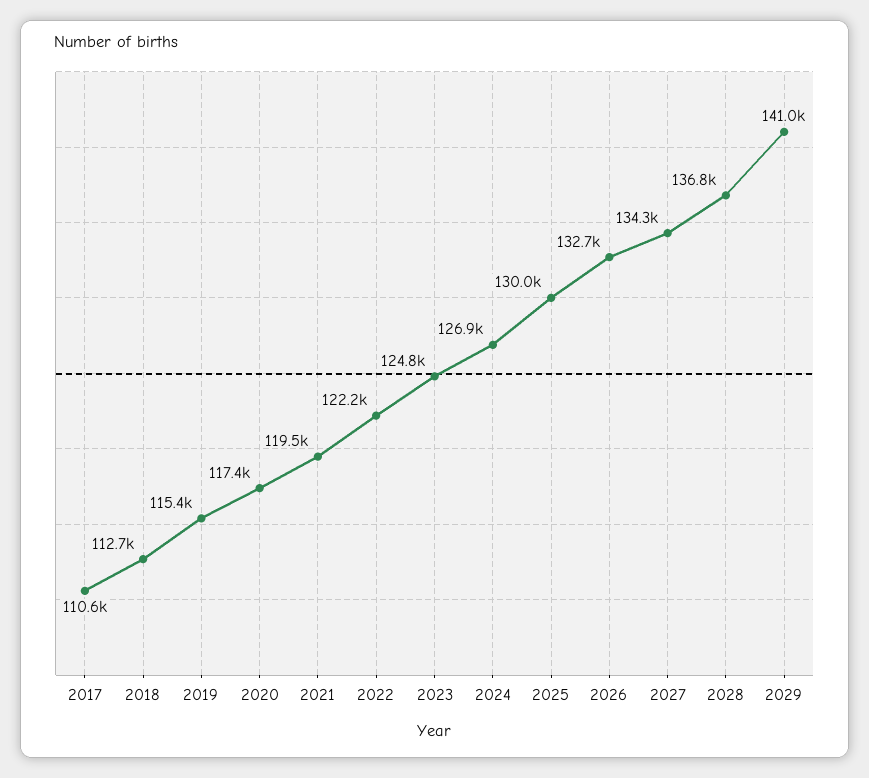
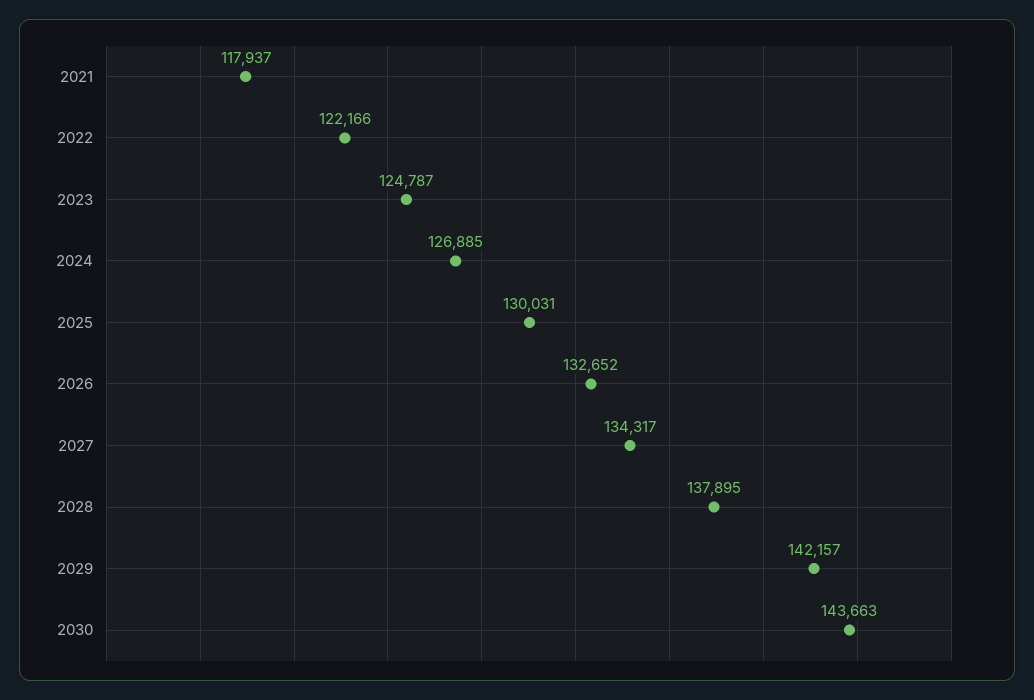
2017: 110600 -> none
2018: 112700 -> none
2019: 115400 -> none
2020: 117400 -> none
2021: 119500 -> 117937
2028: 136800 -> 137895
2029: 141000 -> 142157
2030: none -> 143663

